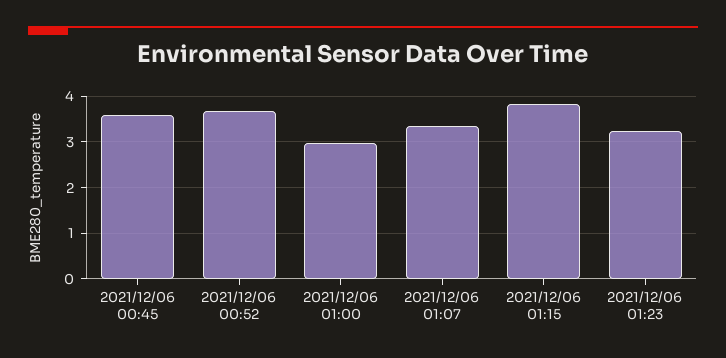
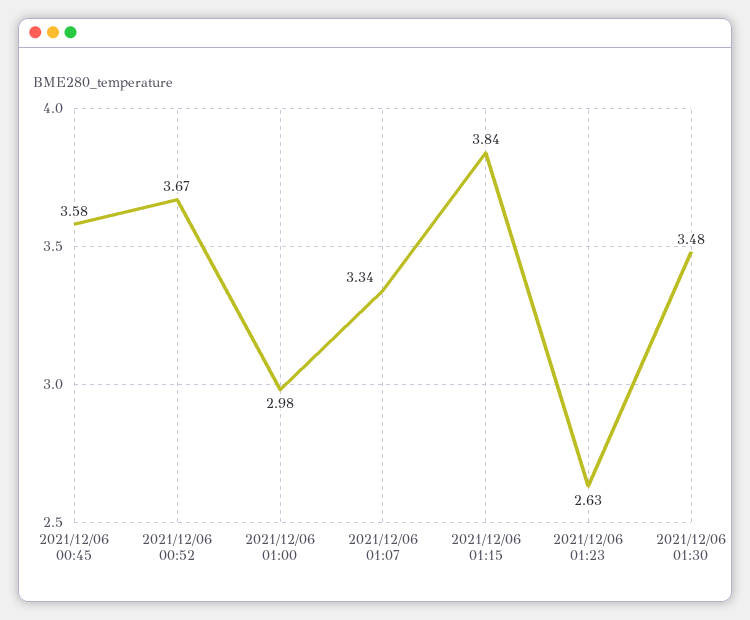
2021/12/06 01:23: 3.2 -> 2.63
2021/12/06 01:30: none -> 3.48

